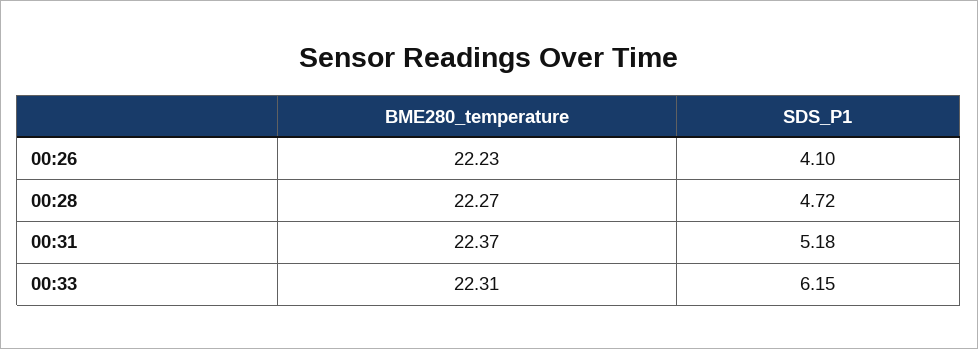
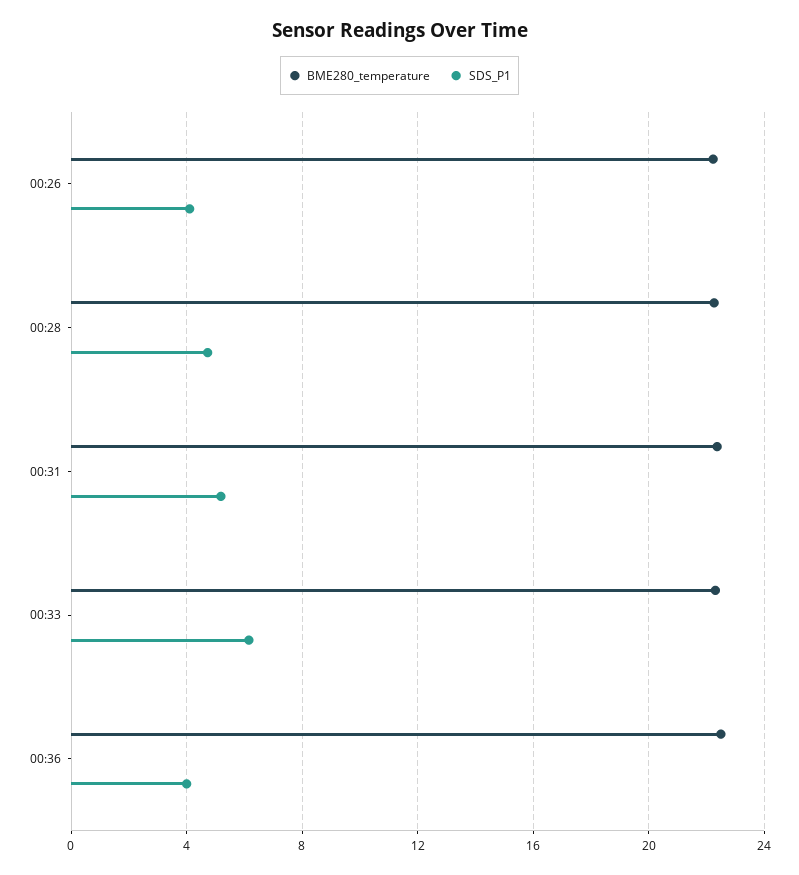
BME280_temperature, 00:36: none -> 22.5
SDS_P1, 00:36: none -> 4

